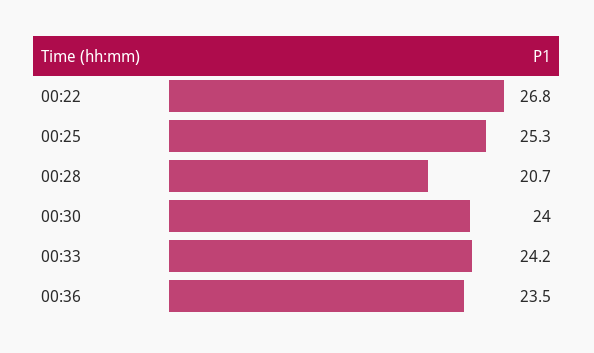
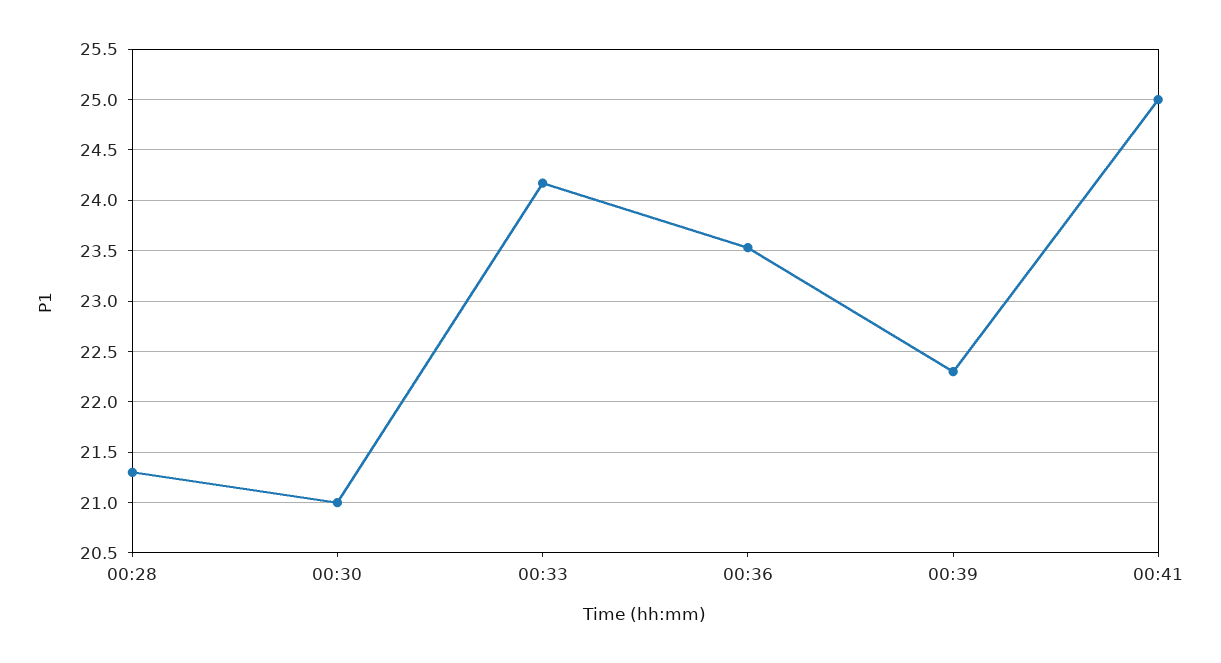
00:22: 26.8 -> none
00:25: 25.3 -> none
00:28: 20.7 -> 21.3
00:30: 24 -> 21
00:39: none -> 22.3
00:41: none -> 25

